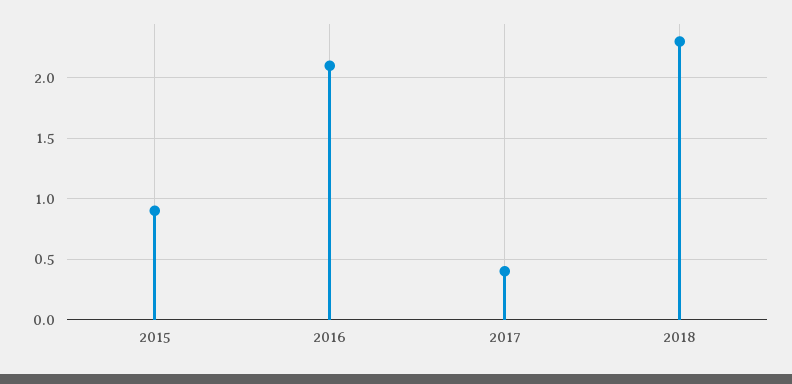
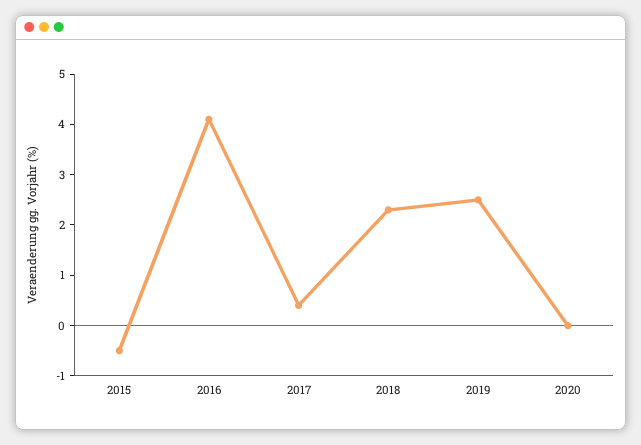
2015: 0.9 -> -0.5
2016: 2.1 -> 4
2019: none -> 2.5
2020: none -> 0

